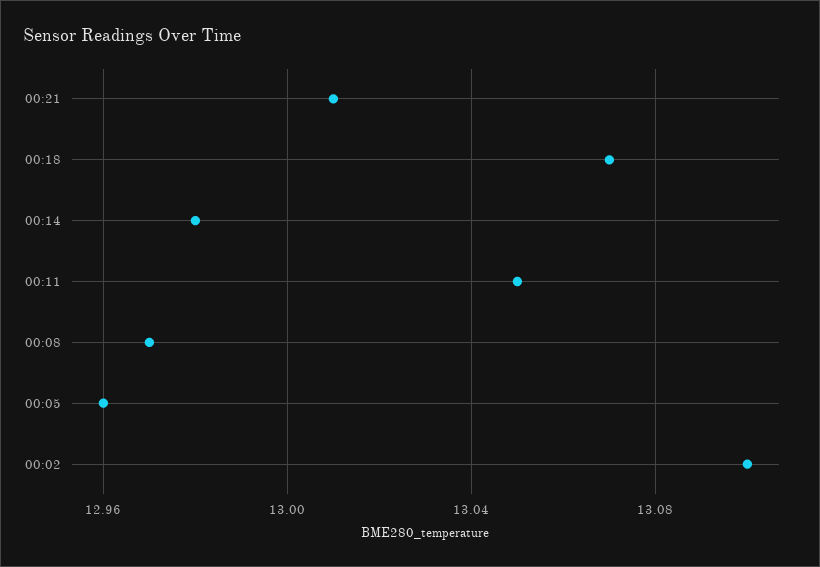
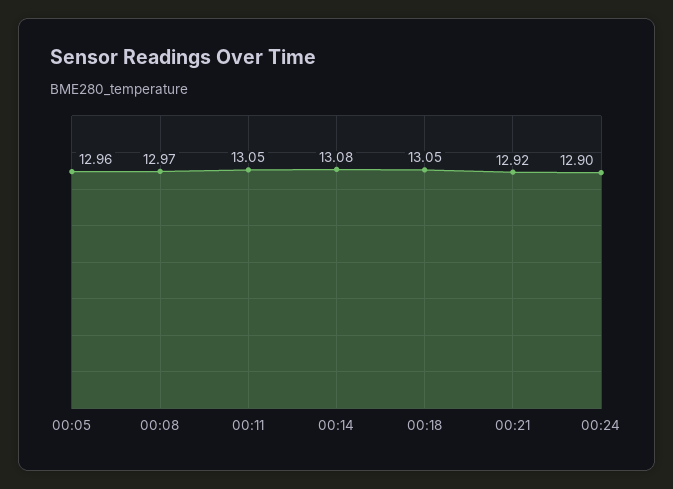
00:21: 13.01 -> 12.92
00:18: 13.07 -> 13.05
00:14: 12.98 -> 13.08
00:02: 13.1 -> none
00:24: none -> 12.9

